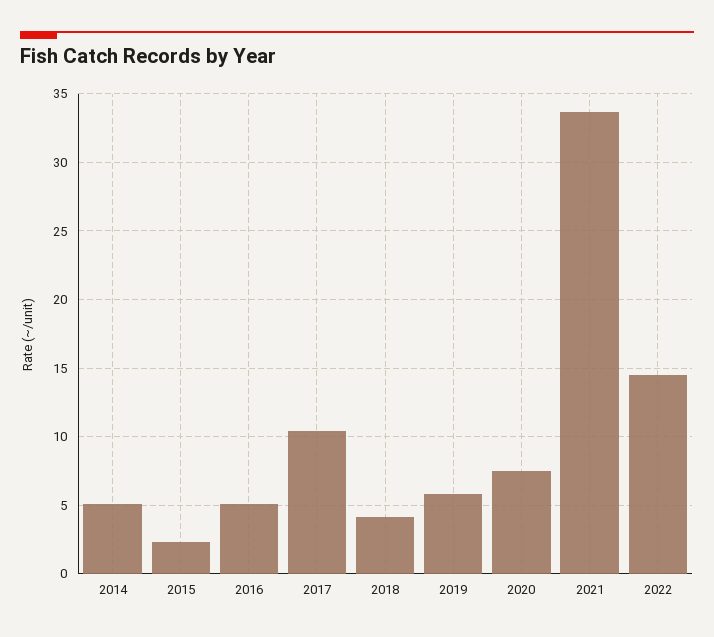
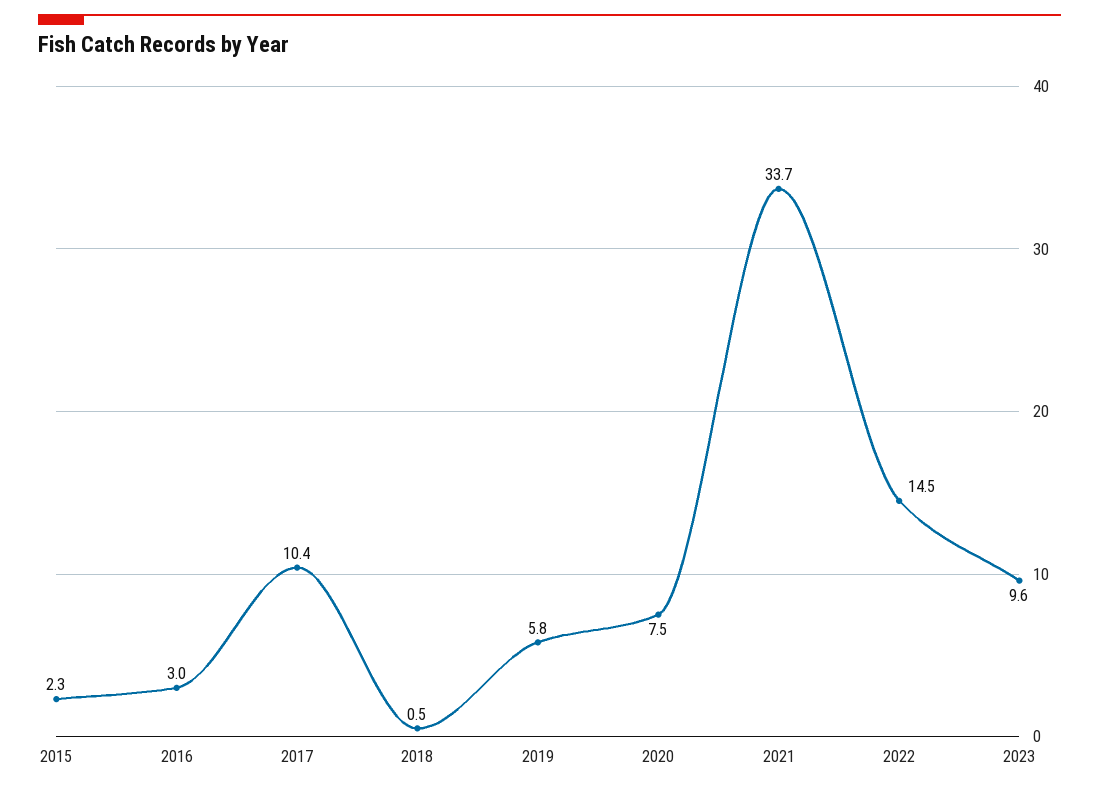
2014: 5 -> none
2016: 5 -> 3
2018: 4 -> 0.5
2023: none -> 9.6

